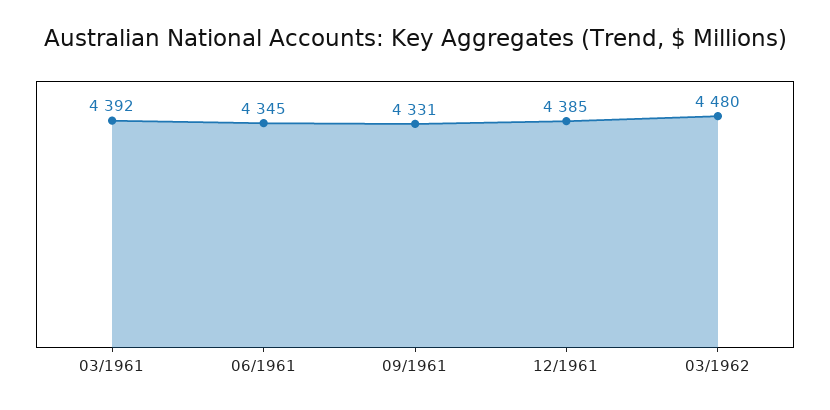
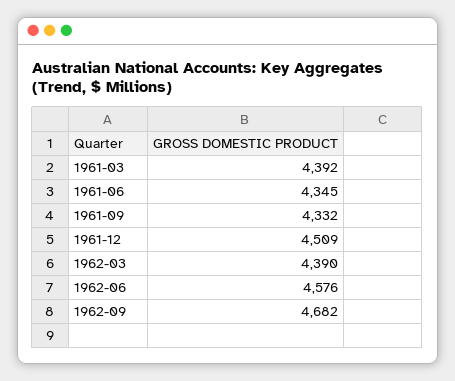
09/1961: 4331 -> 4332
12/1961: 4385 -> 4509
03/1962: 4480 -> 4390
1962-06: none -> 4576
1962-09: none -> 4682

